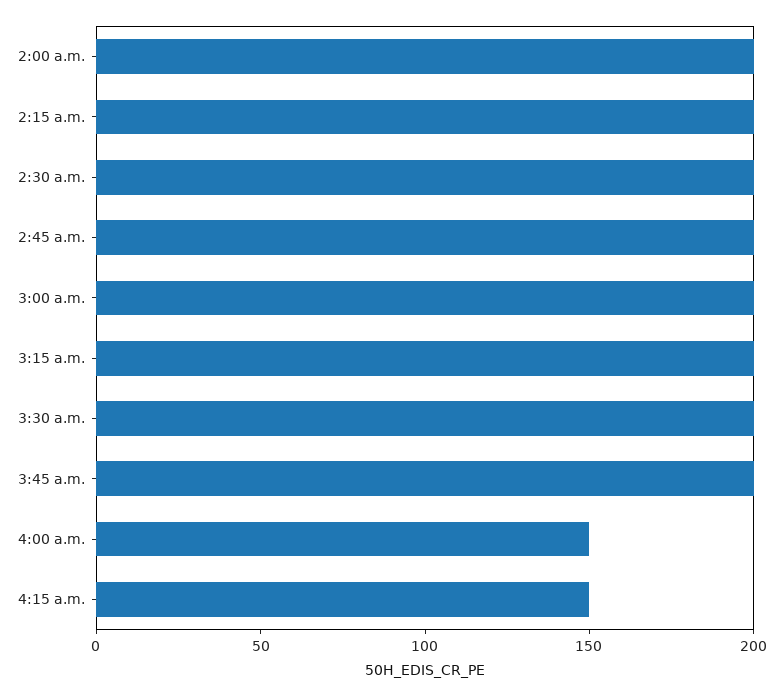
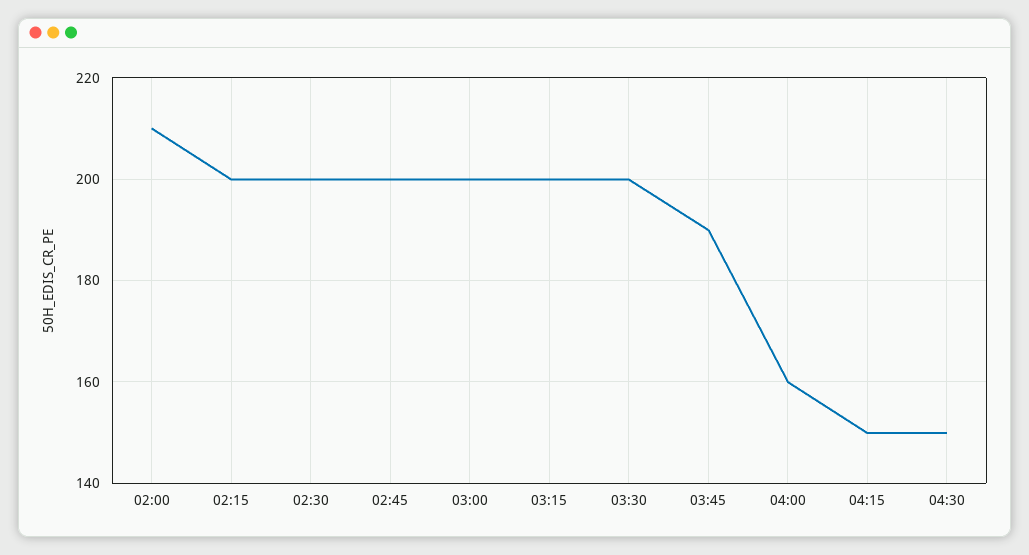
2:00 a.m.: 200 -> 210
3:45 a.m.: 200 -> 190
4:00 a.m.: 150 -> 160
04:30: none -> 150

